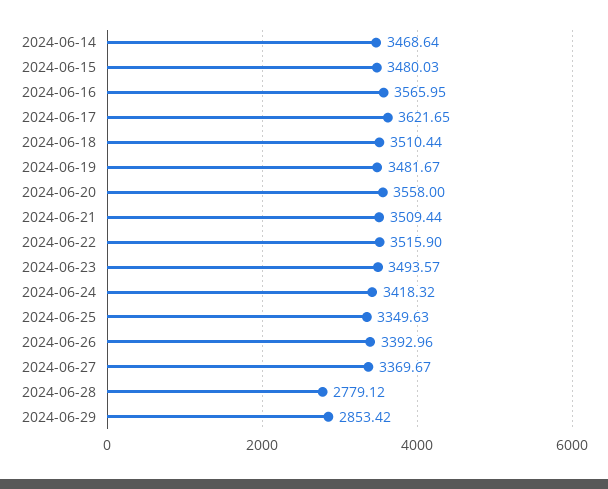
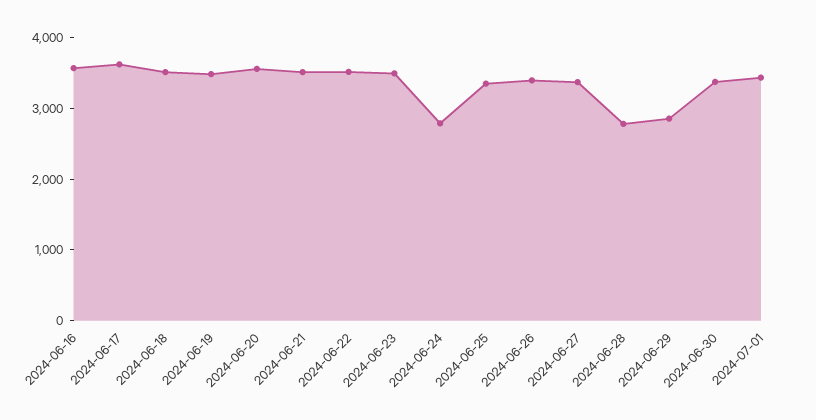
2024-06-14: 3468.64 -> none
2024-06-15: 3480.03 -> none
2024-06-24: 3418.32 -> 2800
2024-06-30: none -> 3400
2024-07-01: none -> 3400

